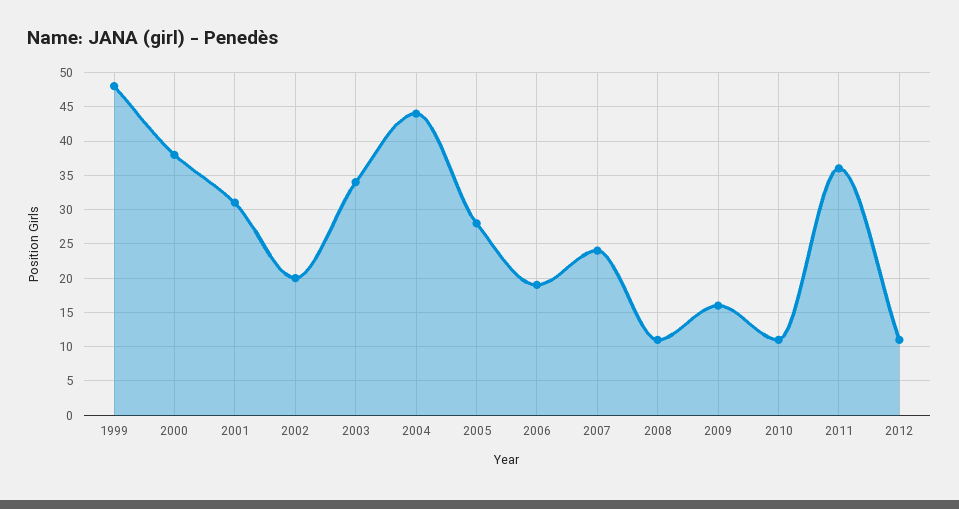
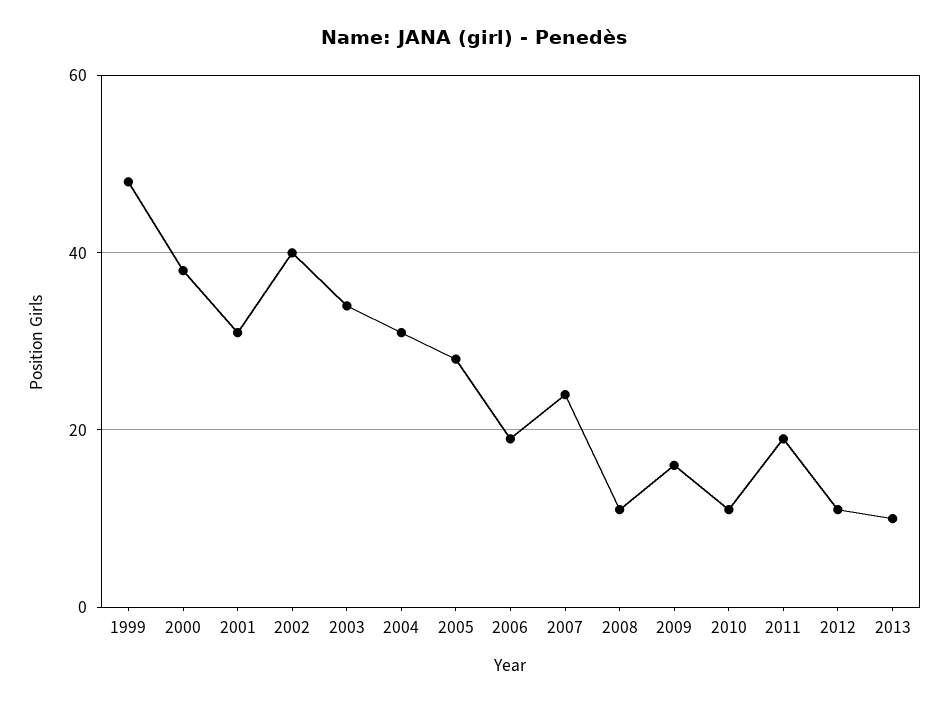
2002: 20 -> 40
2004: 44 -> 30
2011: 36 -> 20
2013: none -> 10

